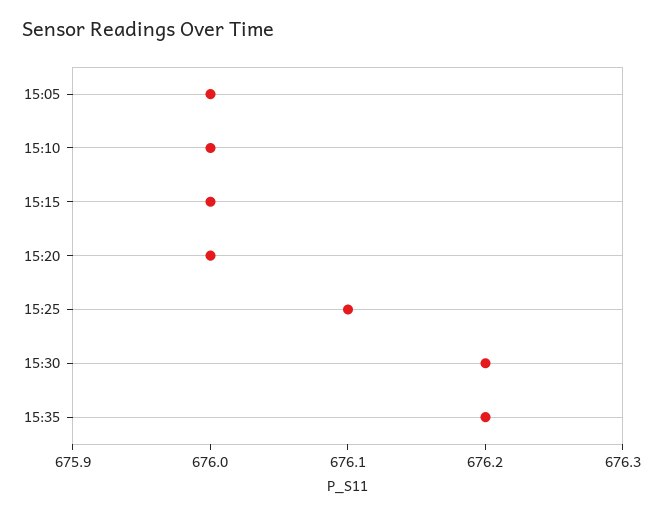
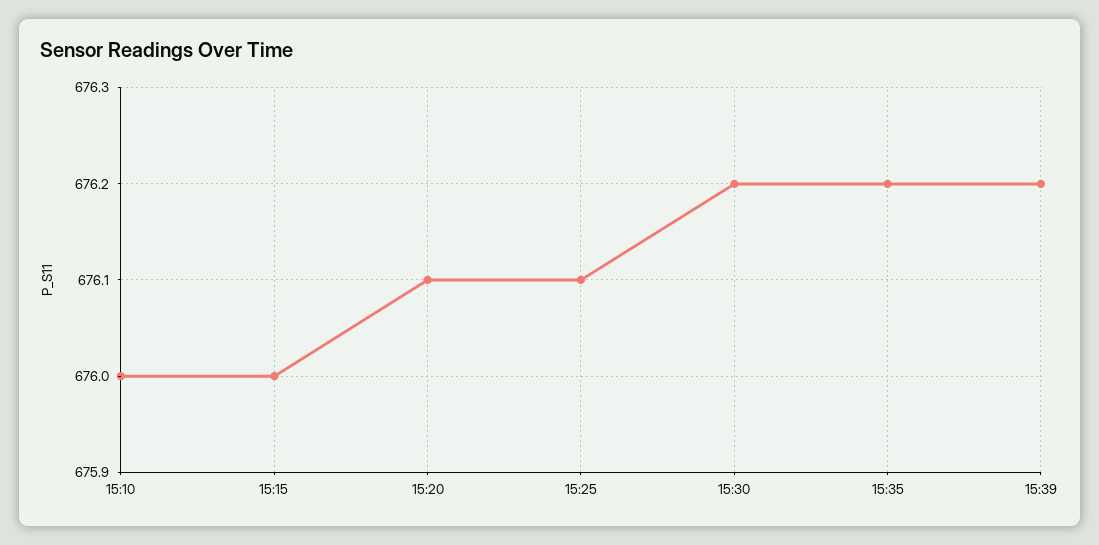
15:05: 676 -> none
15:20: 676 -> 676.1
15:39: none -> 676.2

